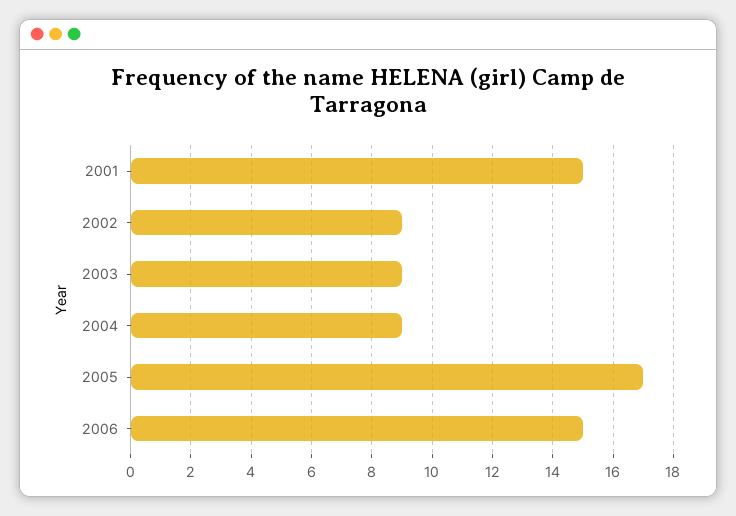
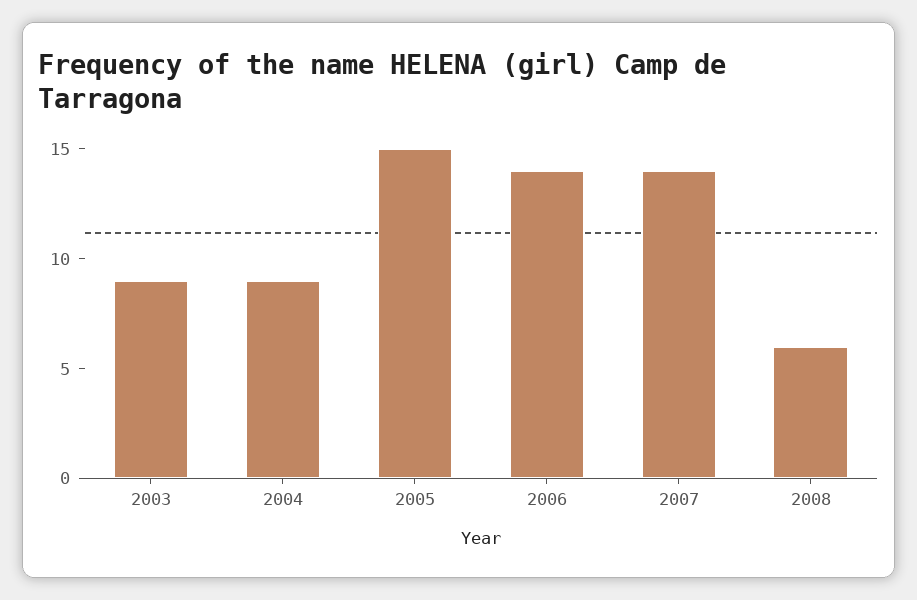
2001: 15 -> none
2002: 9 -> none
2005: 17 -> 15
2006: 15 -> 14
2007: none -> 14
2008: none -> 6

